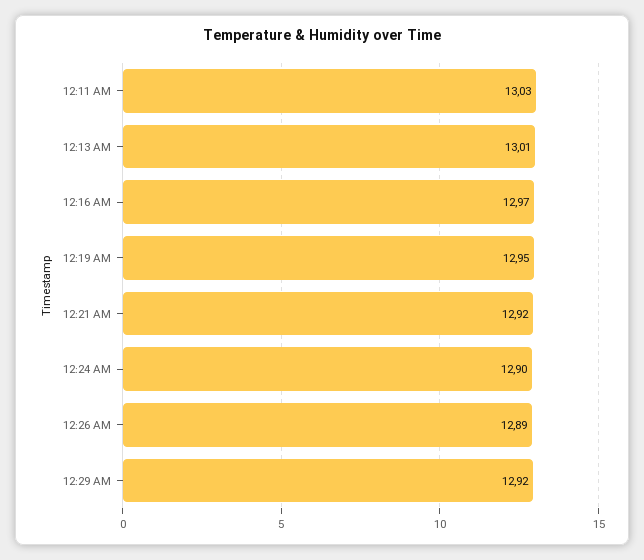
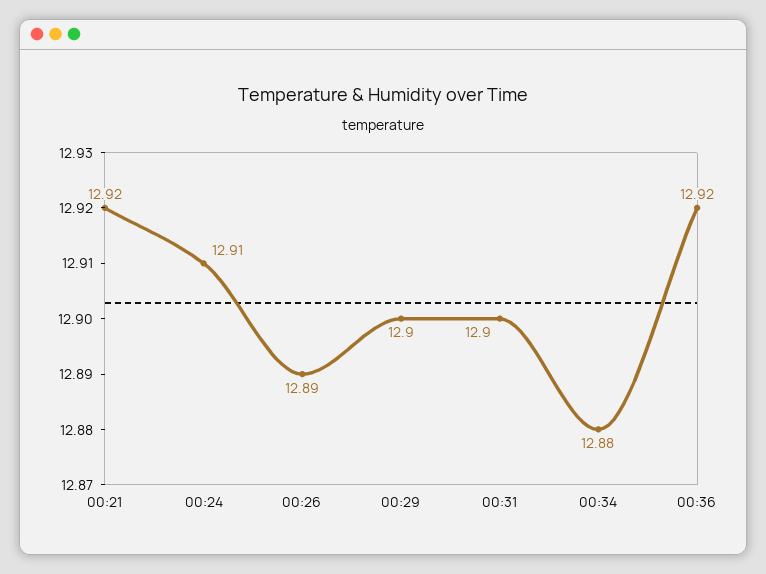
12:11 AM: 13.03 -> none
12:13 AM: 13.01 -> none
12:16 AM: 12.97 -> none
12:19 AM: 12.95 -> none
12:24 AM: 12.9 -> 12.91
12:29 AM: 12.92 -> 12.9
00:31: none -> 12.9
00:34: none -> 12.88
00:36: none -> 12.92

